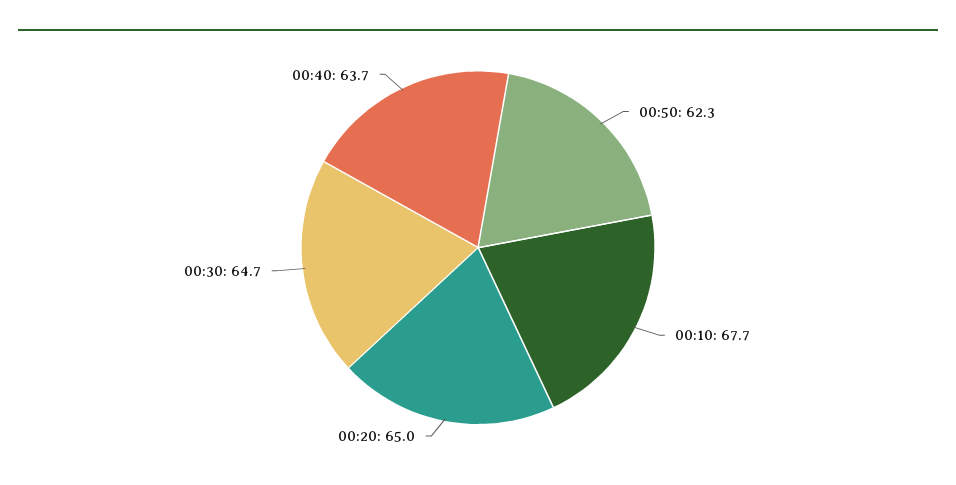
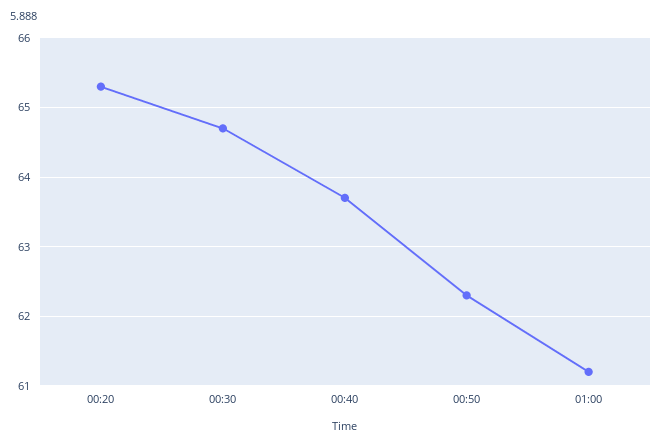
00:10: 67.7 -> none
00:20: 65 -> 65.3
01:00: none -> 61.2

